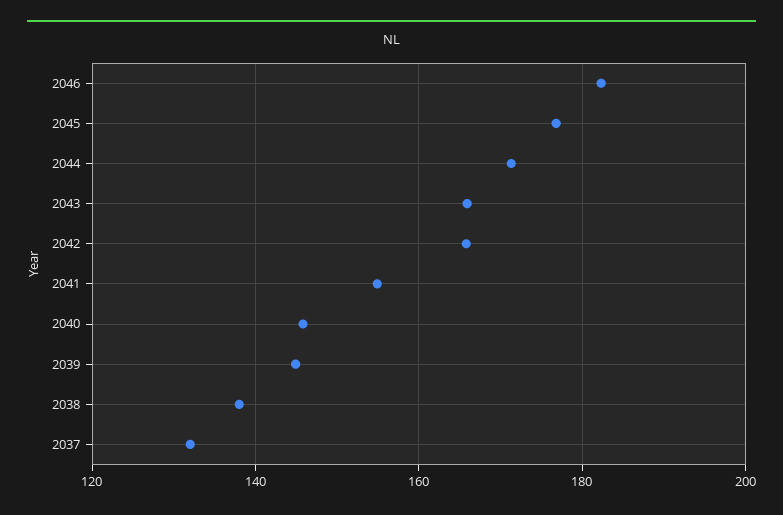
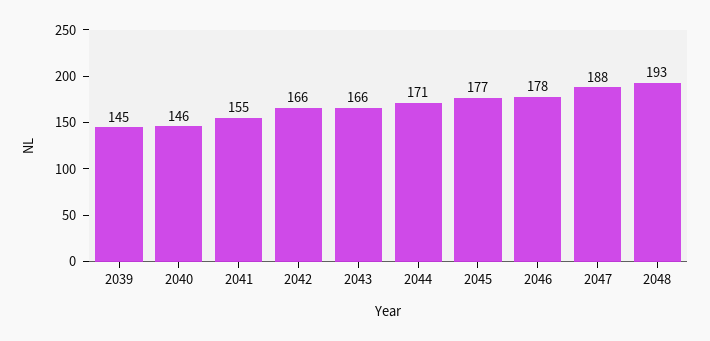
2046: 182 -> 178
2038: 138 -> none
2037: 132 -> none
2047: none -> 188
2048: none -> 193

